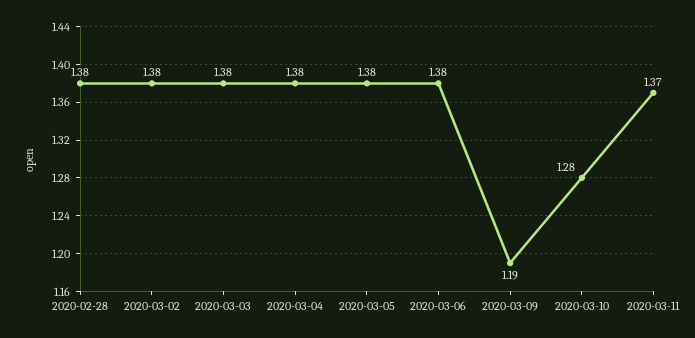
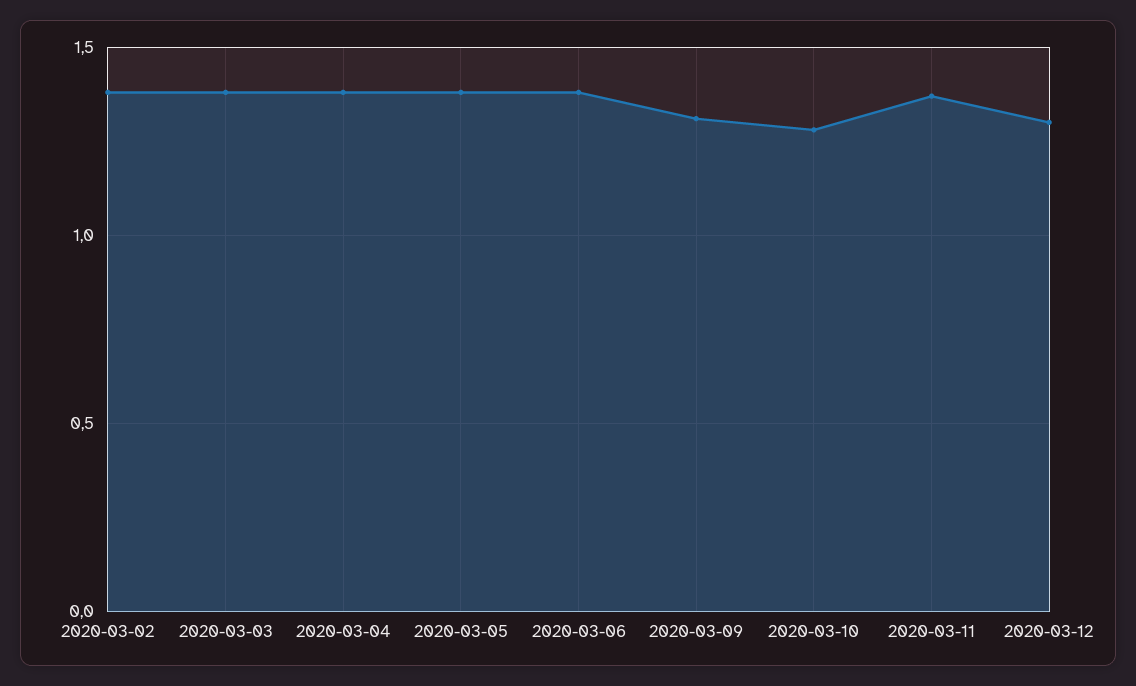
2020-02-28: 1.38 -> none
2020-03-09: 1.19 -> 1.3
2020-03-12: none -> 1.3

